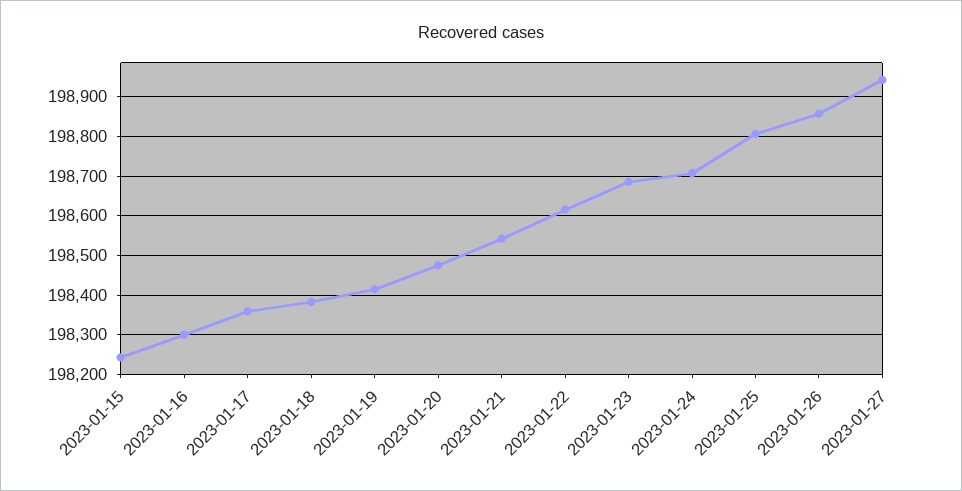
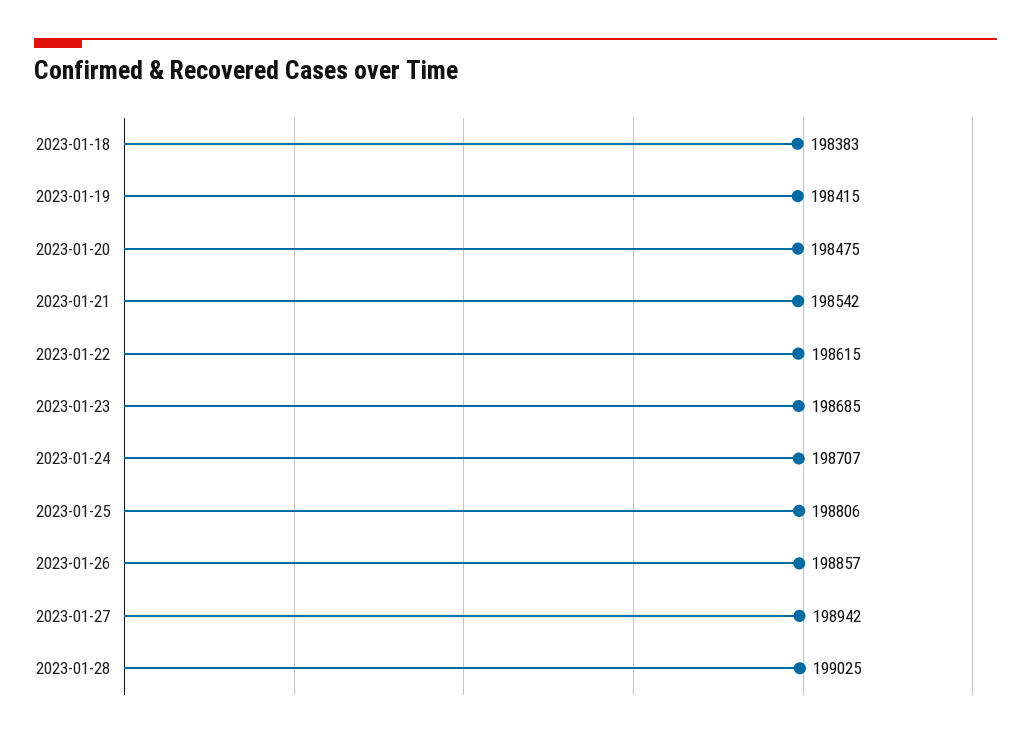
2023-01-15: 198240 -> none
2023-01-16: 198300 -> none
2023-01-17: 198360 -> none
2023-01-28: none -> 199025

